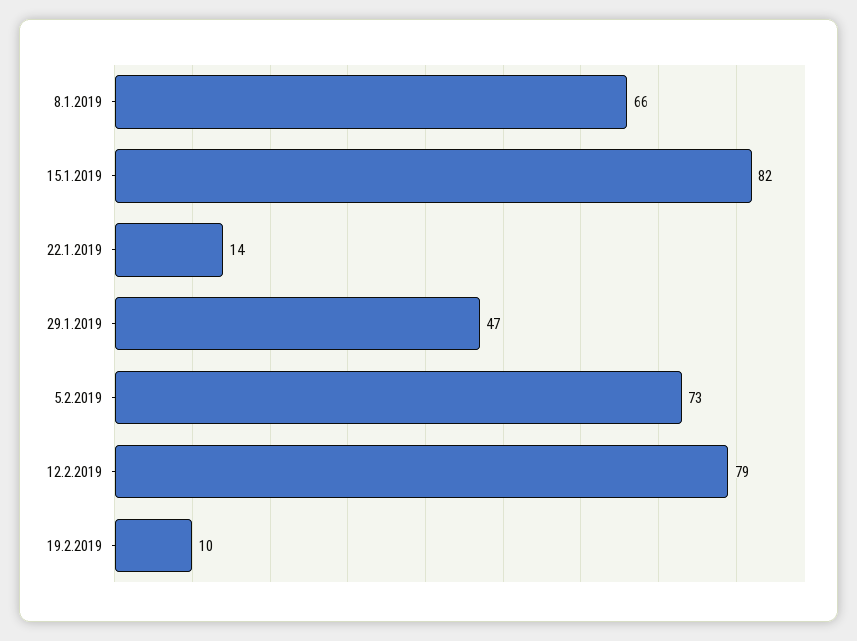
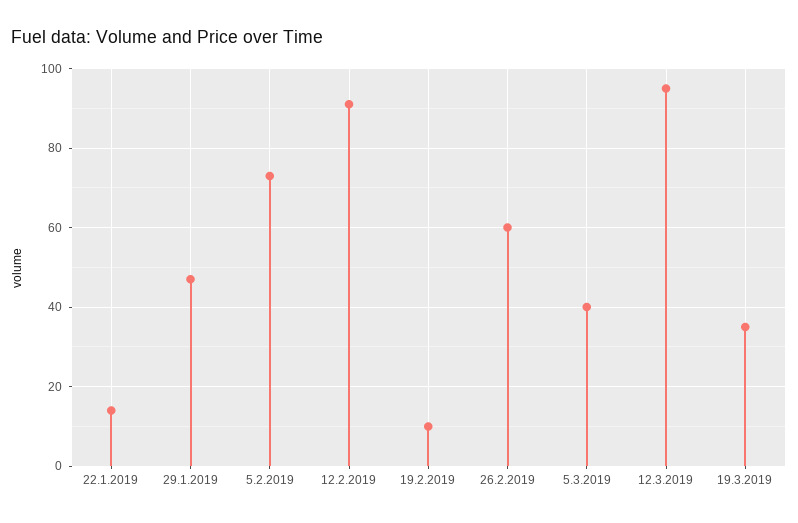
8.1.2019: 66 -> none
15.1.2019: 82 -> none
12.2.2019: 79 -> 90
26.2.2019: none -> 60
5.3.2019: none -> 40
12.3.2019: none -> 95
19.3.2019: none -> 35

